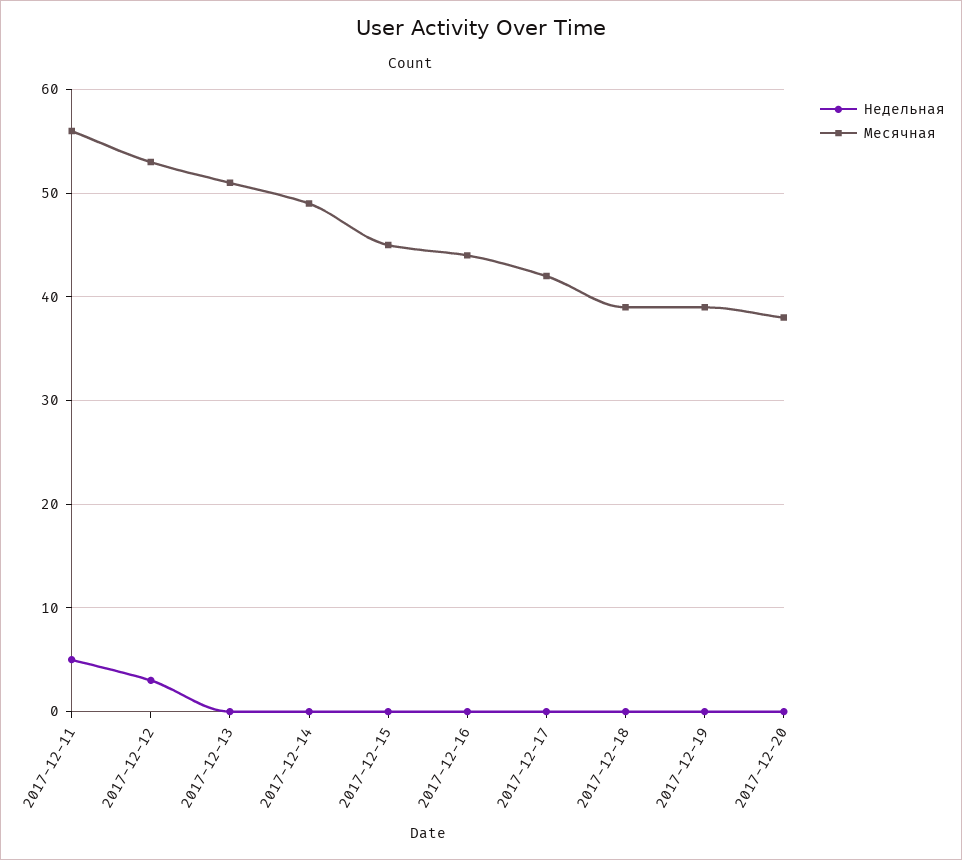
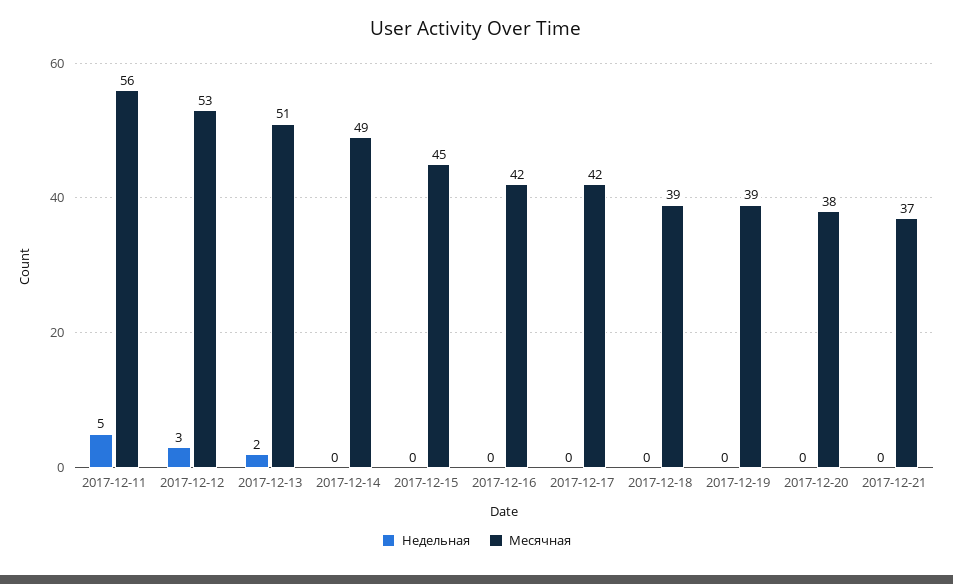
Недельная, 2017-12-13: 0 -> 2
Месячная, 2017-12-16: 44 -> 42
Недельная, 2017-12-21: none -> 0
Месячная, 2017-12-21: none -> 37

